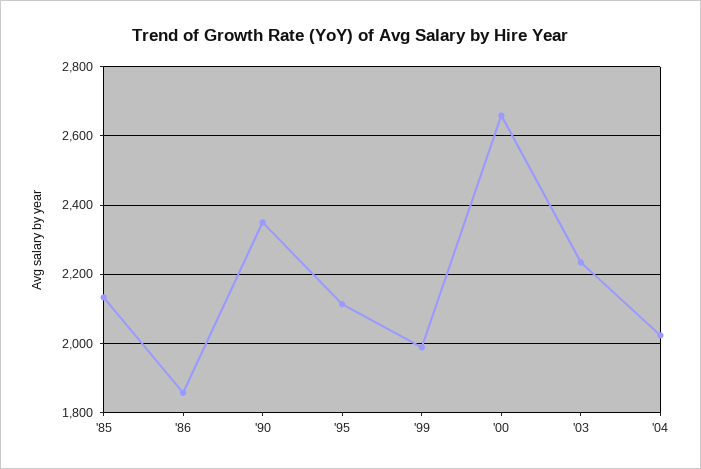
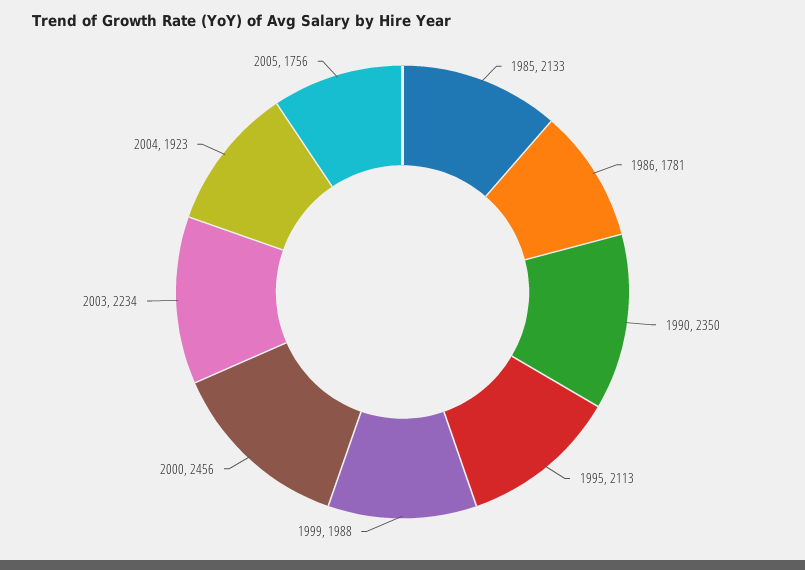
'86: 1860 -> 1781
'00: 2660 -> 2456
'04: 2020 -> 1923
2005: none -> 1756

